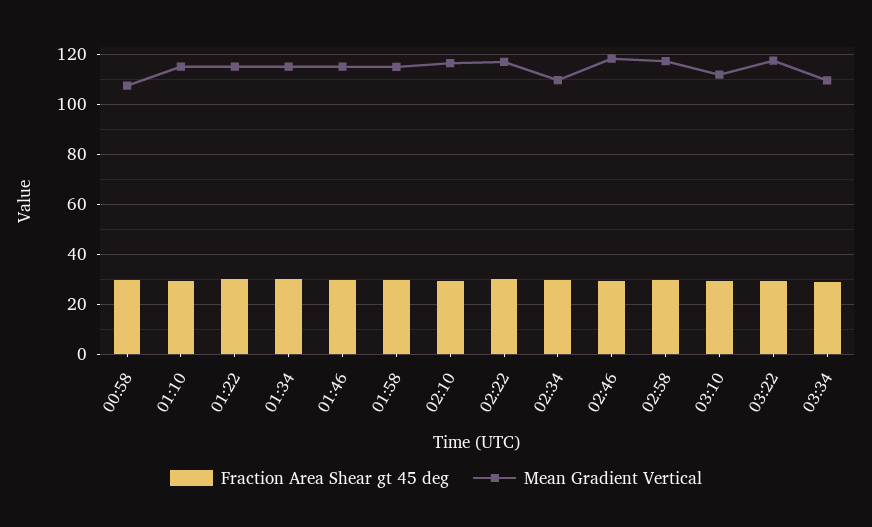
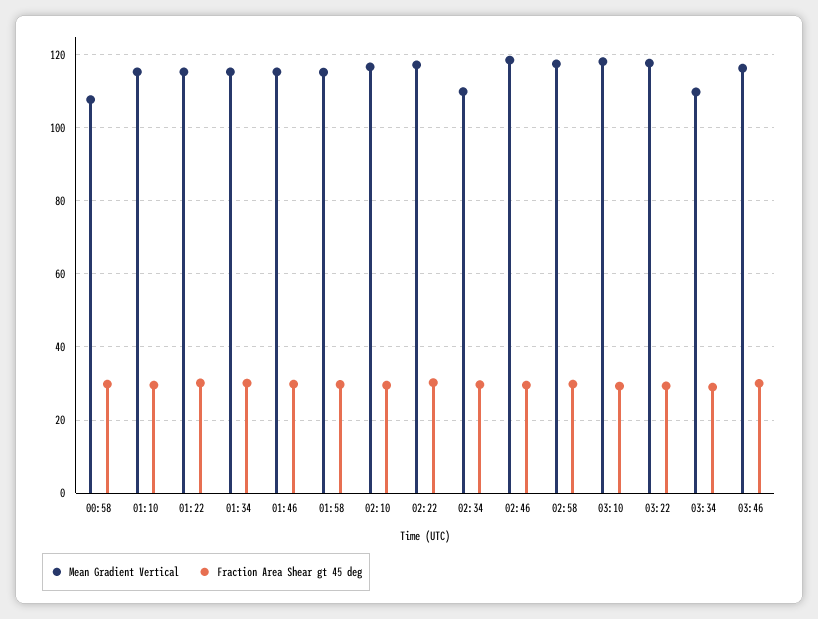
Mean Gradient Vertical, 03:10: 112.5 -> 118
Mean Gradient Vertical, 03:46: none -> 116
Fraction Area Shear gt 45 deg, 03:46: none -> 30

